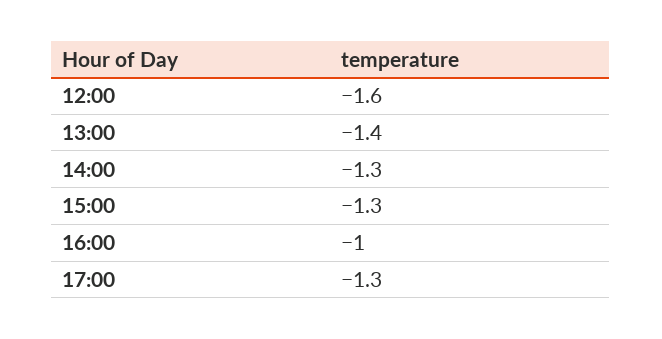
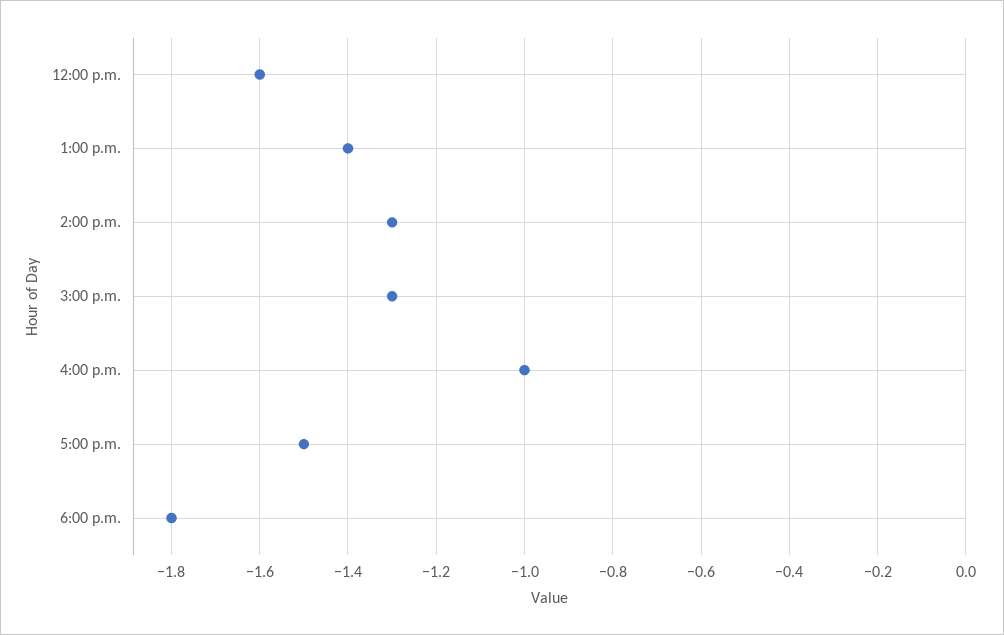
17:00: -1.3 -> -1.5
6:00 p.m.: none -> -1.8

